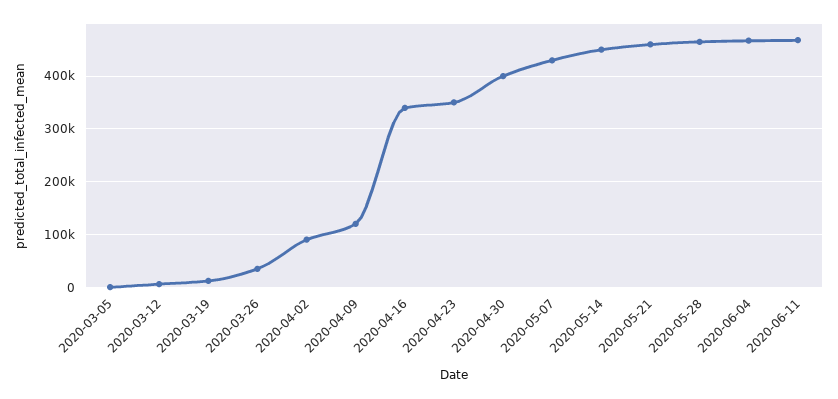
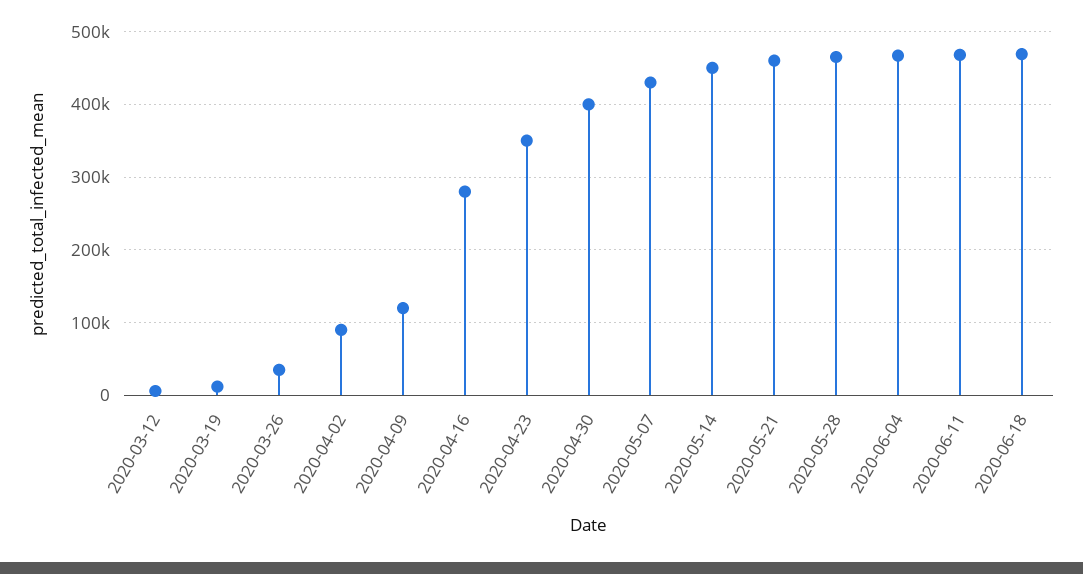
2020-03-05: 0 -> none
2020-04-16: 340000 -> 280000
2020-06-18: none -> 470000

